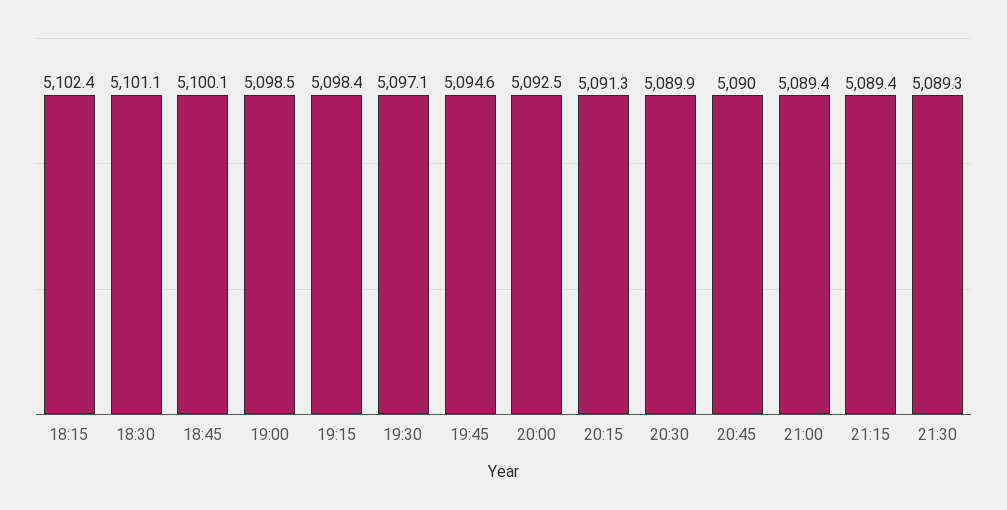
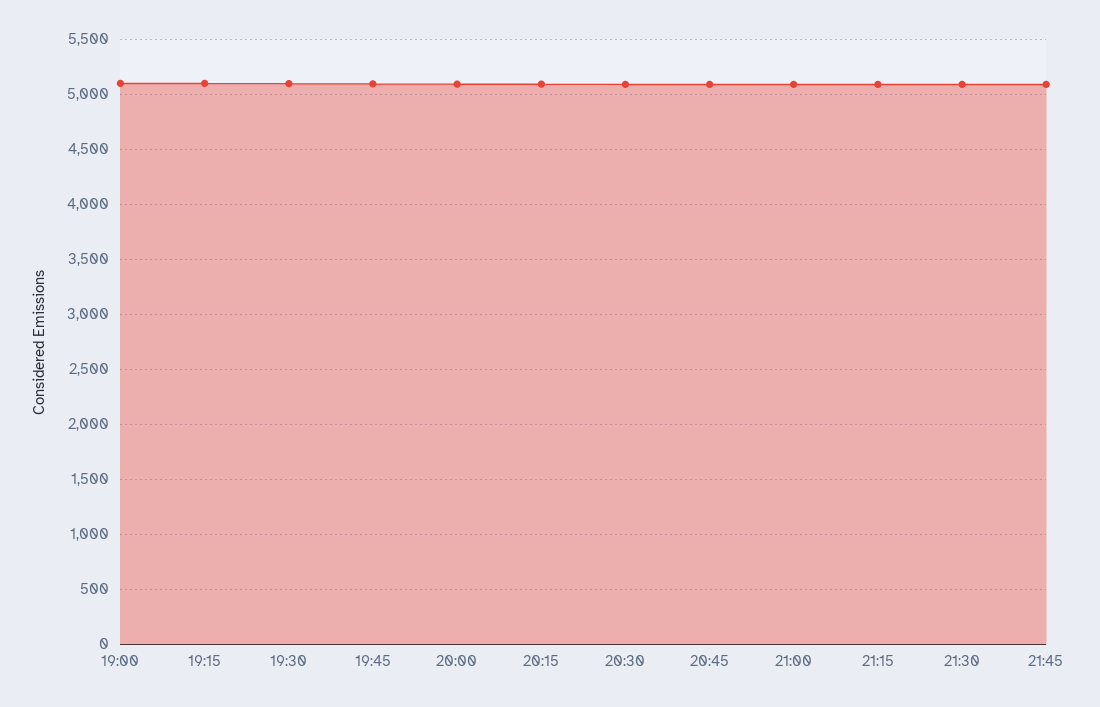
18:15: 5102.4 -> none
18:30: 5101.1 -> none
18:45: 5100.1 -> none
21:45: none -> 5100

